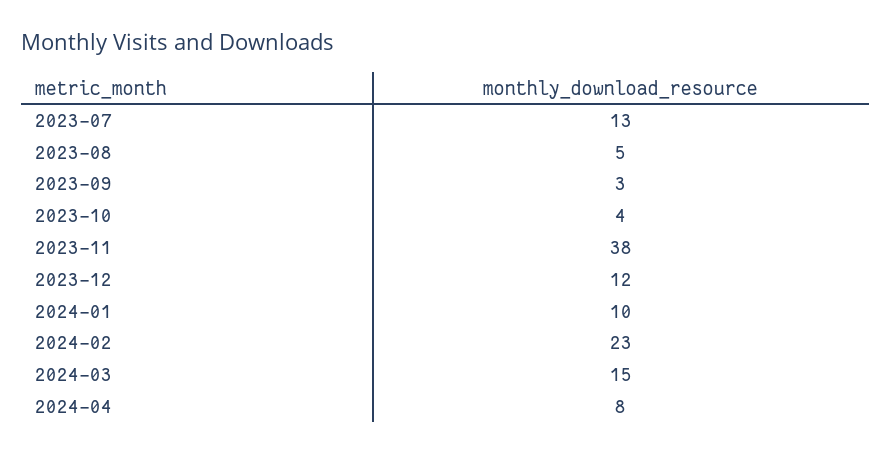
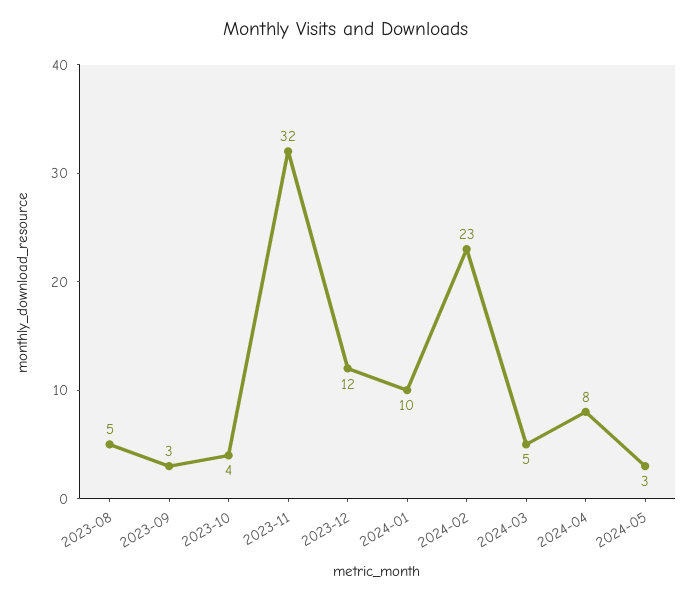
2023-07: 13 -> none
2023-11: 38 -> 32
2024-03: 15 -> 5
2024-05: none -> 3

